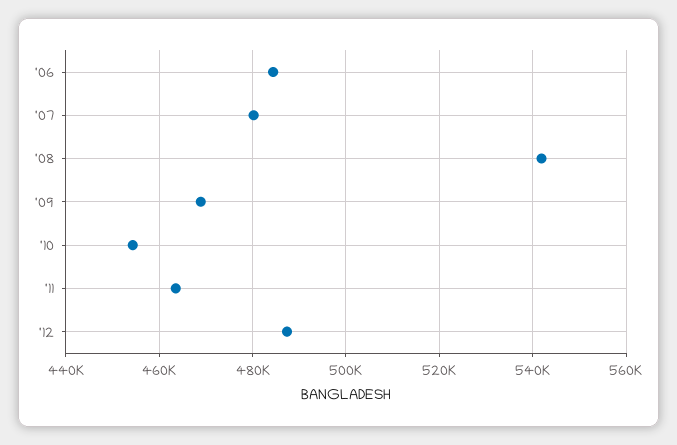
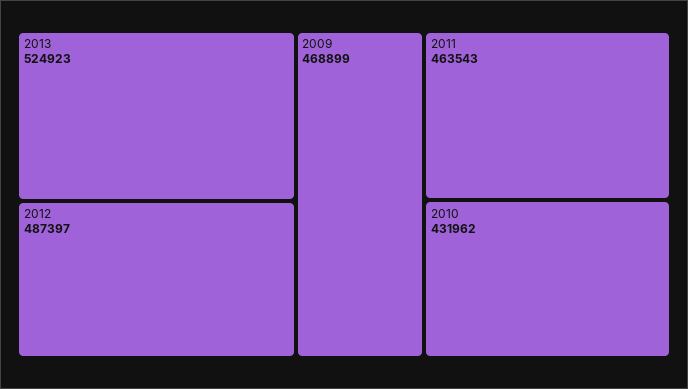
'06: 484000 -> none
'07: 480000 -> none
'08: 542000 -> none
'10: 454000 -> 431962
2013: none -> 524923

